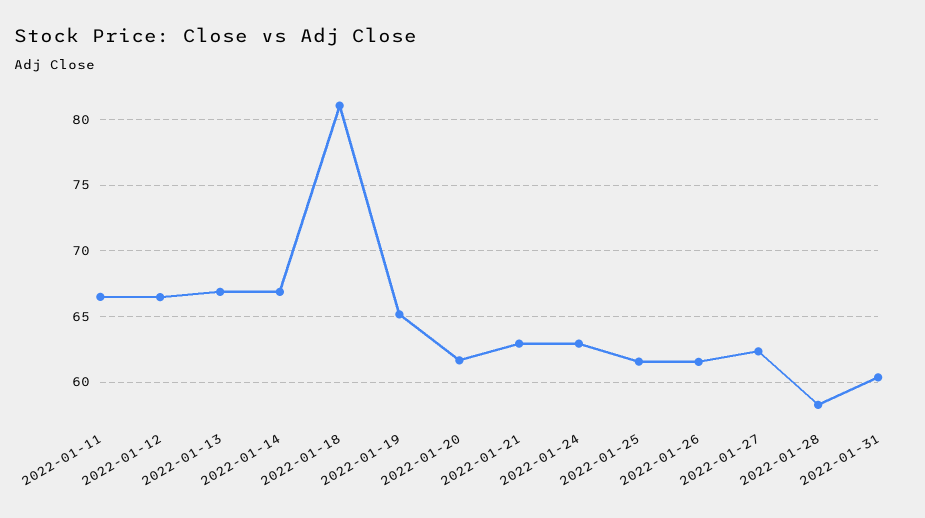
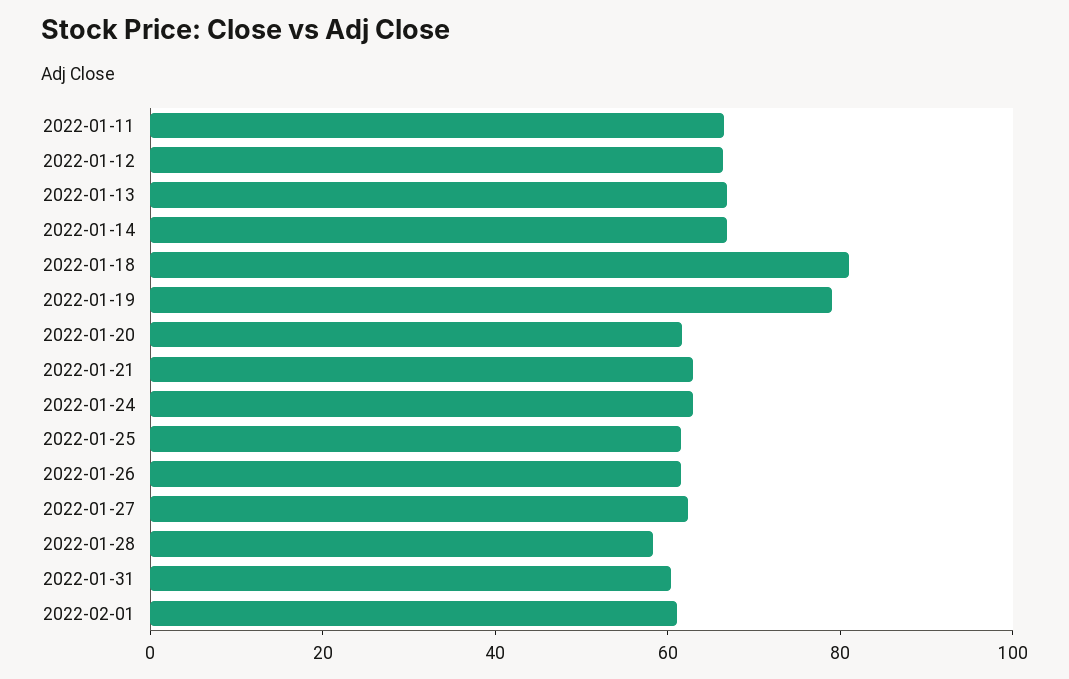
2022-01-19: 65 -> 80
2022-02-01: none -> 60

